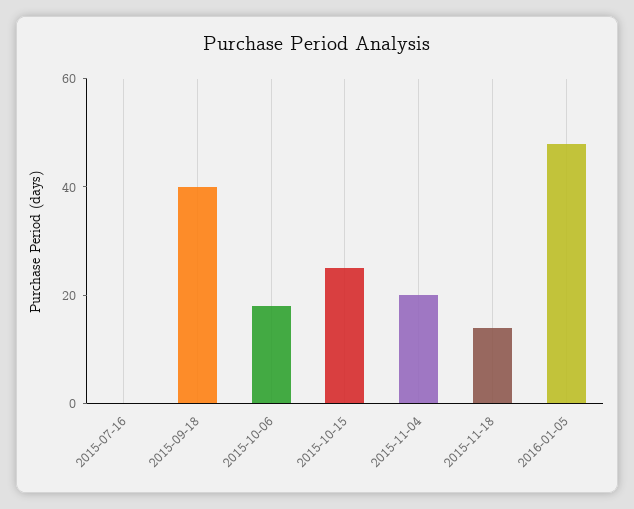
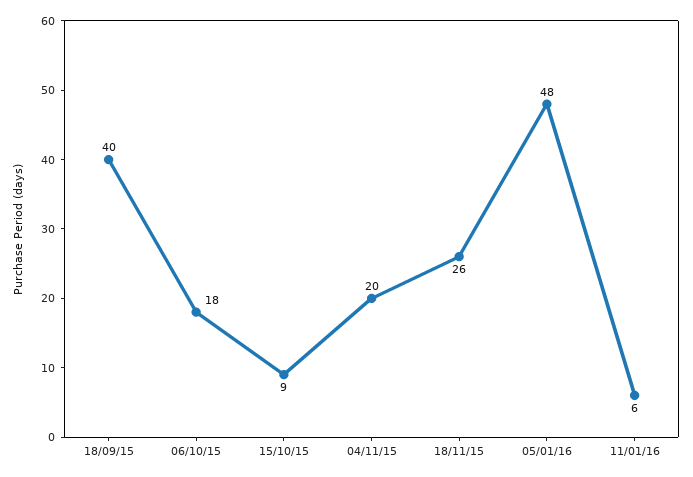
2015-07-16: 0 -> none
2015-10-15: 25 -> 9
2015-11-18: 15 -> 26
11/01/16: none -> 6

